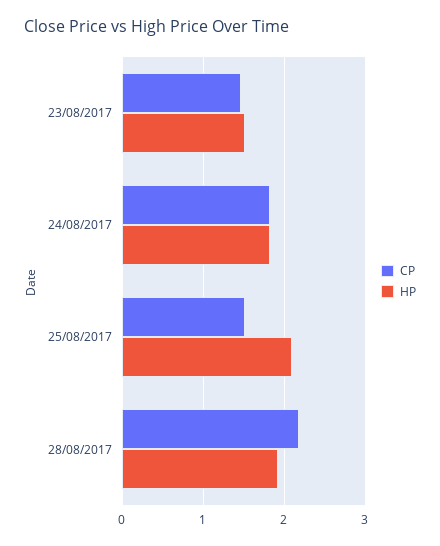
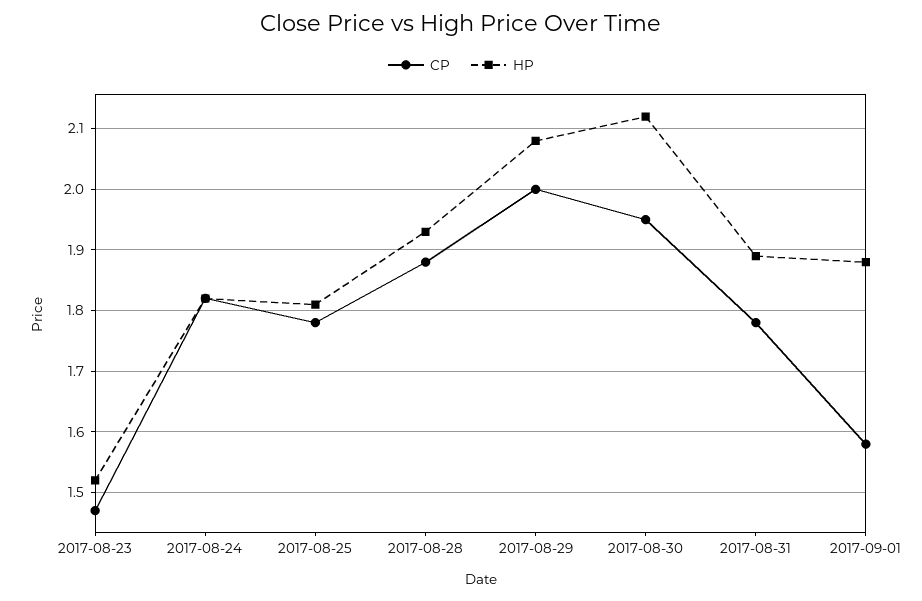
CP, 25/08/2017: 1.5 -> 1.78
HP, 25/08/2017: 2.1 -> 1.81
CP, 28/08/2017: 2.2 -> 1.88
CP, 2017-08-29: none -> 2
HP, 2017-08-29: none -> 2.08
CP, 2017-08-30: none -> 1.95
HP, 2017-08-30: none -> 2.12
CP, 2017-08-31: none -> 1.78
HP, 2017-08-31: none -> 1.89
CP, 2017-09-01: none -> 1.58
HP, 2017-09-01: none -> 1.88

